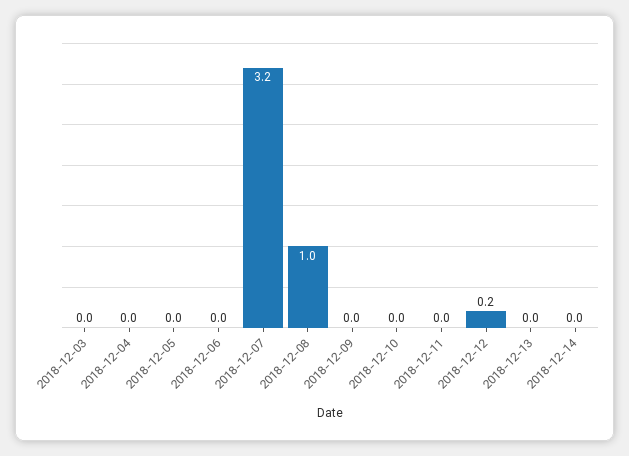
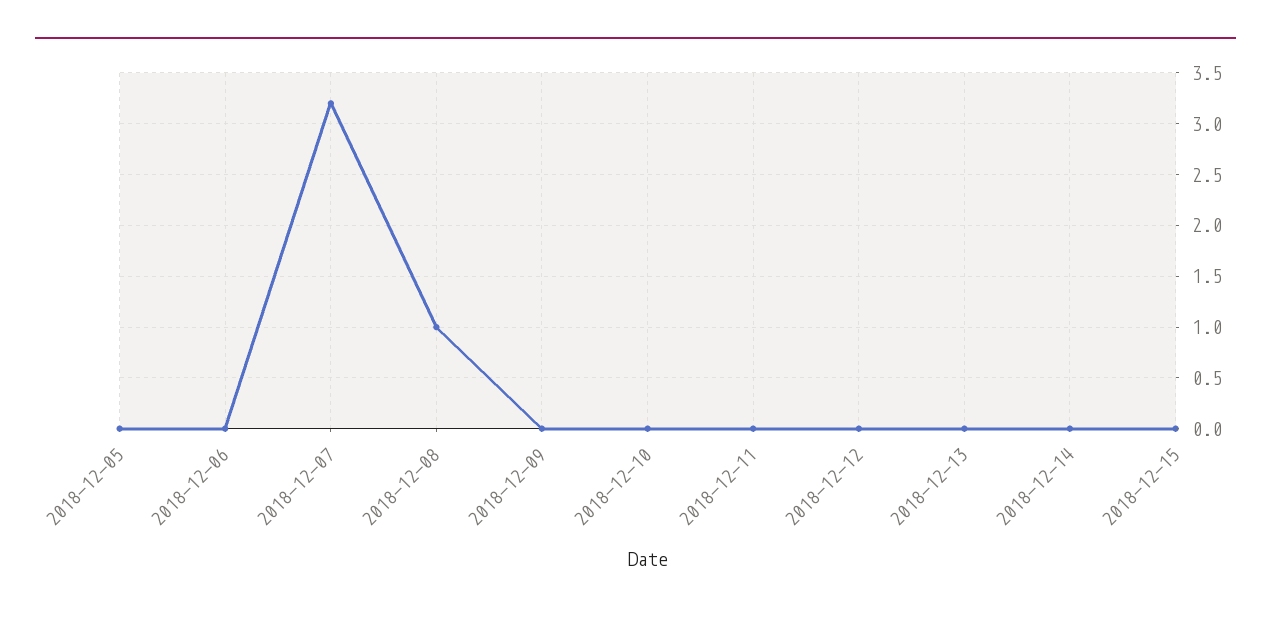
2018-12-03: 0 -> none
2018-12-04: 0 -> none
2018-12-12: 0.2 -> 0
2018-12-15: none -> 0

